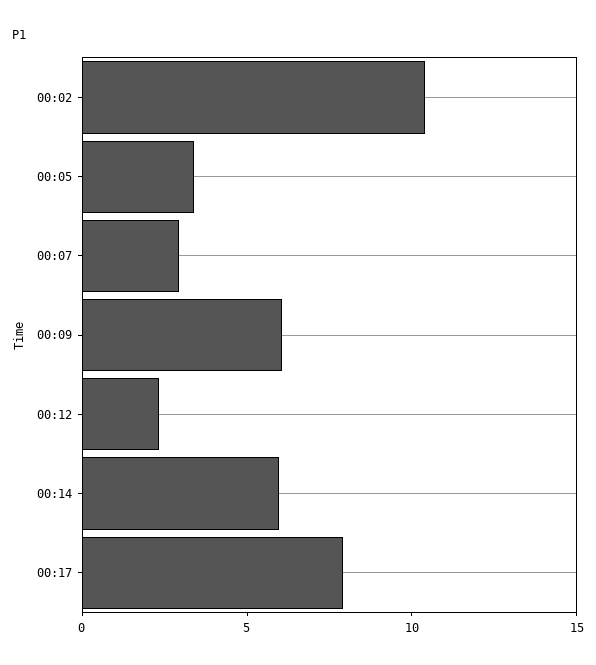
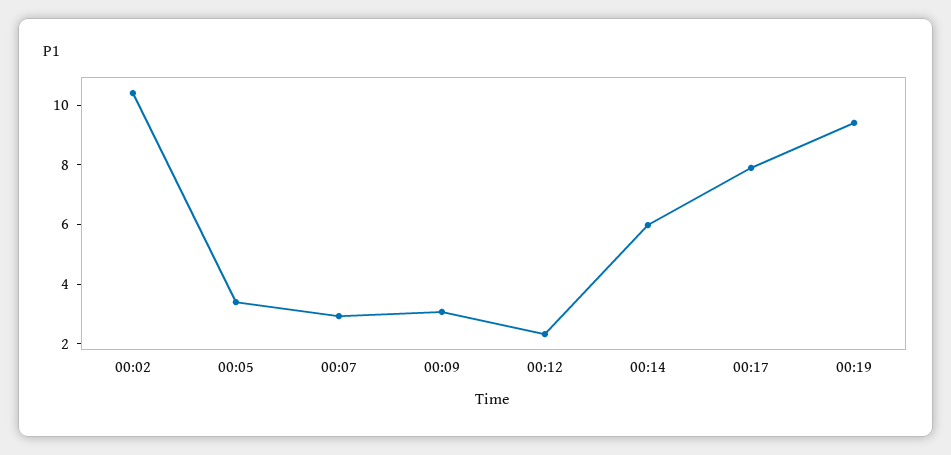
00:09: 6 -> 3
00:19: none -> 9.5

